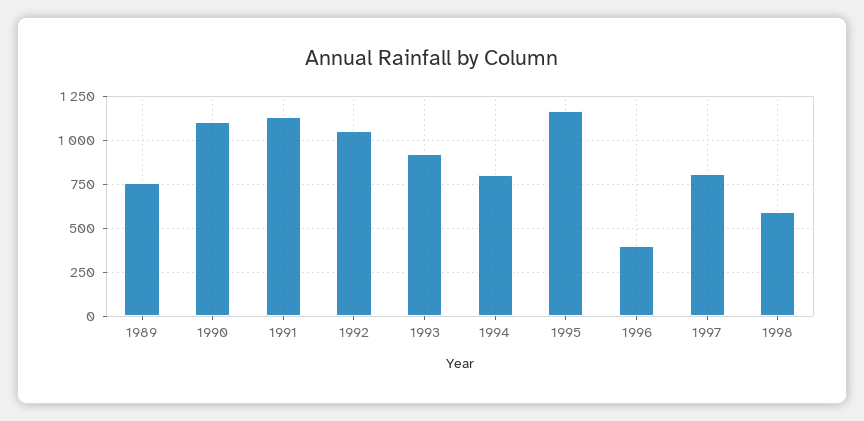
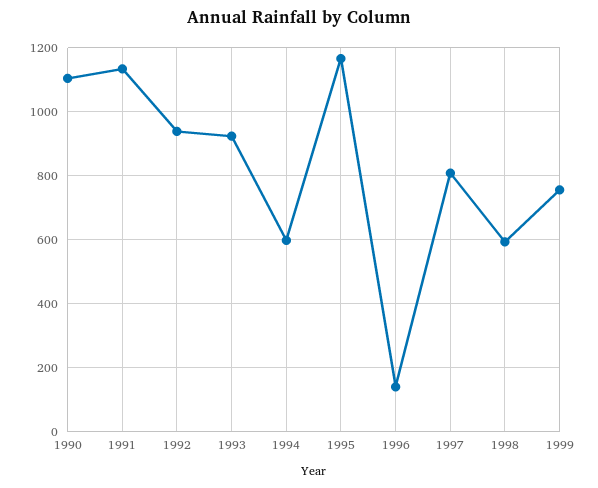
1989: 750 -> none
1992: 1050 -> 940
1994: 800 -> 600
1996: 400 -> 140
1999: none -> 760

